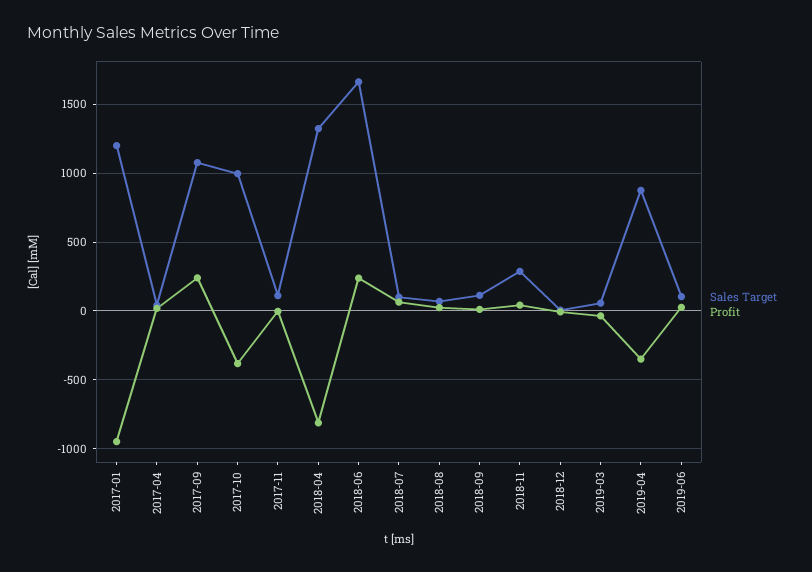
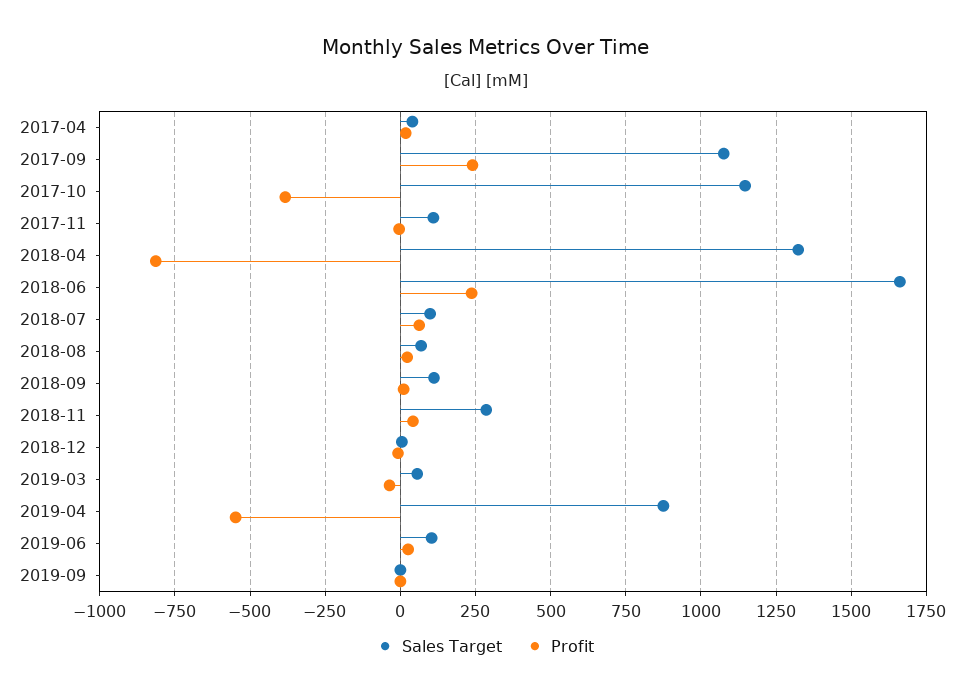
Sales Target, 2017-01: 1200 -> none
Profit, 2017-01: -950 -> none
Sales Target, 2017-10: 1000 -> 1150
Profit, 2019-04: -350 -> -550
Sales Target, 2019-09: none -> 0
Profit, 2019-09: none -> 0

